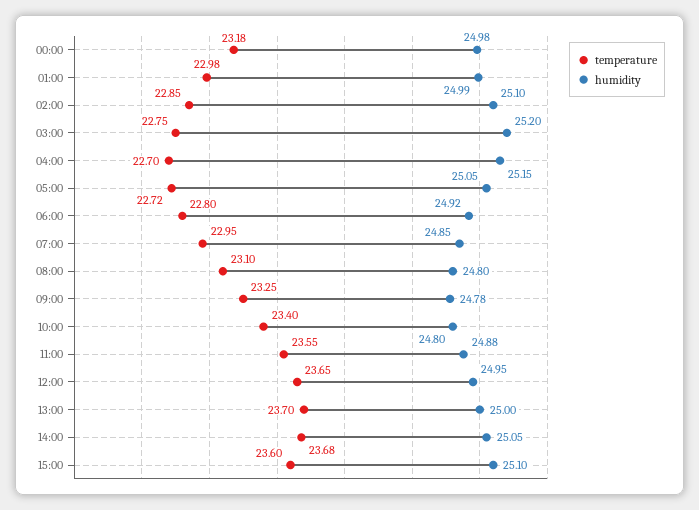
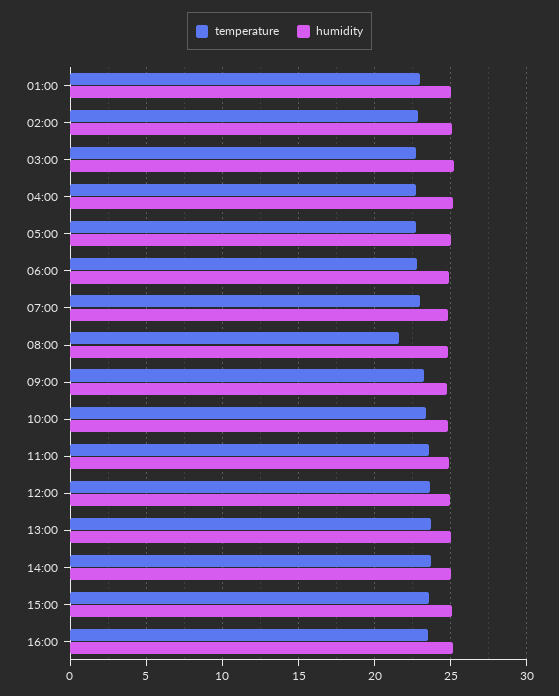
temperature, 00:00: 23.18 -> none
humidity, 00:00: 24.98 -> none
temperature, 08:00: 23.1 -> 21.5
temperature, 16:00: none -> 23.5
humidity, 16:00: none -> 25

